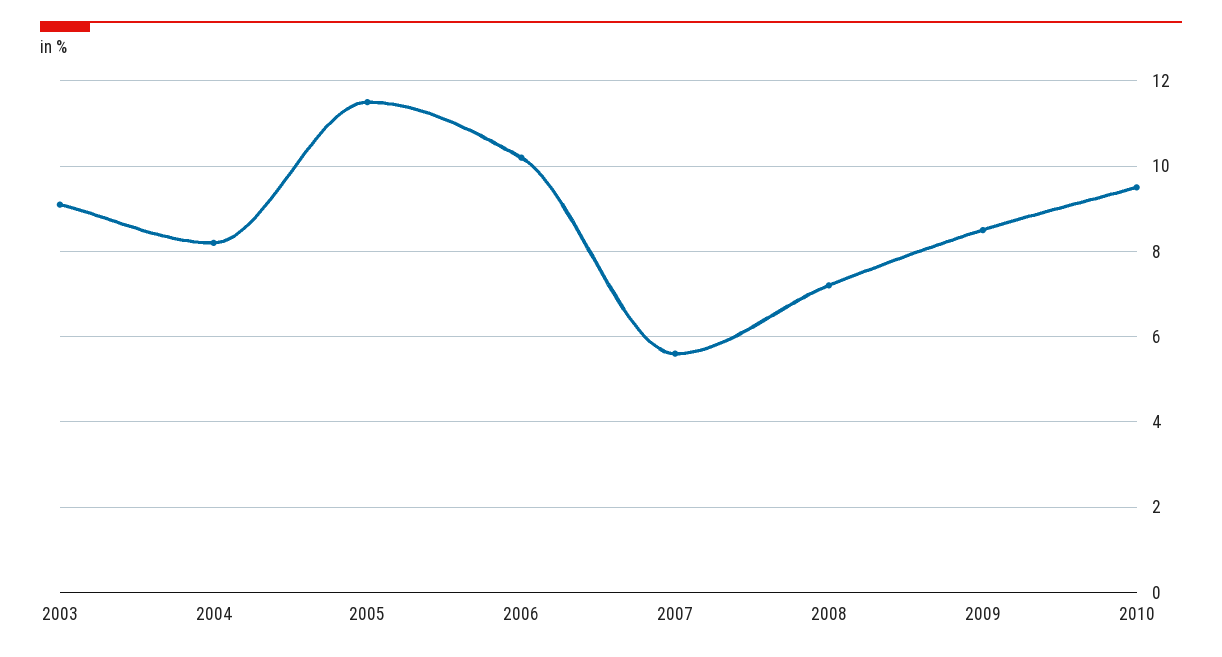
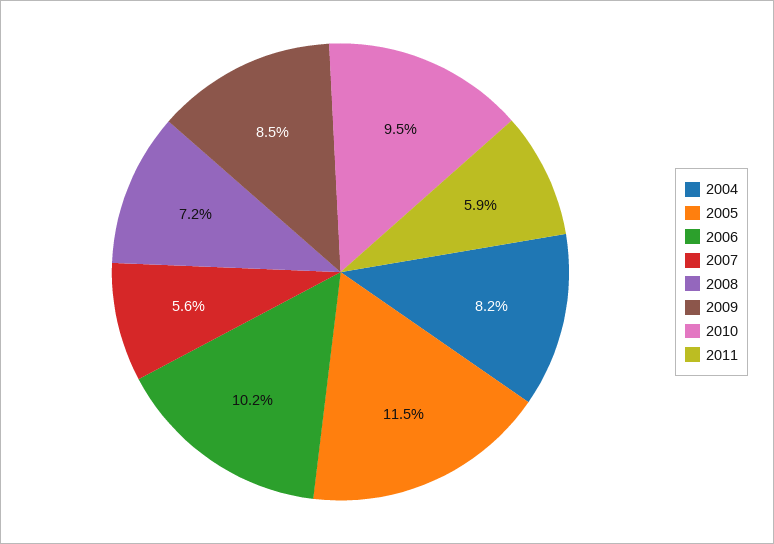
2003: 9 -> none
2011: none -> 5.9

